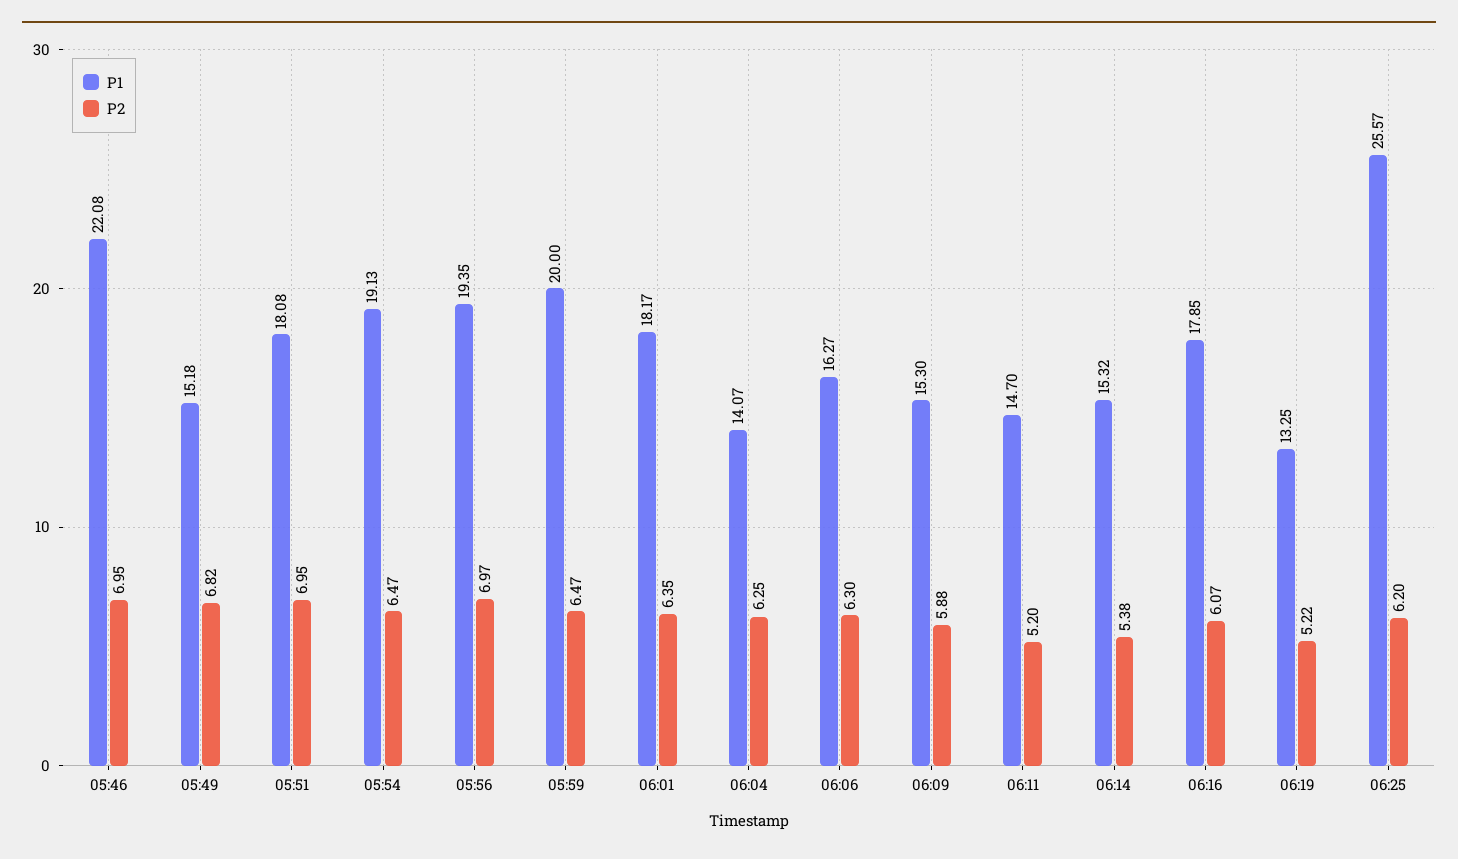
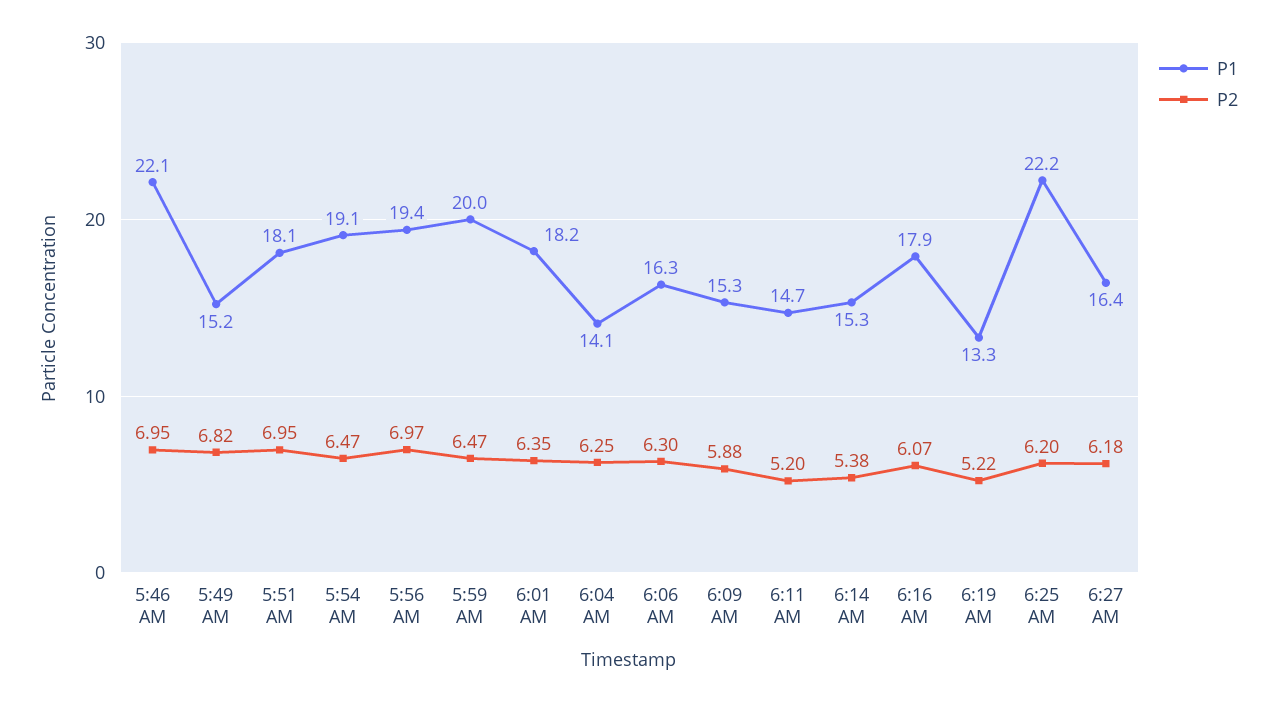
P1, 06:25: 25.57 -> 22.2
P1, 6:27 AM: none -> 16.4
P2, 6:27 AM: none -> 6.18

